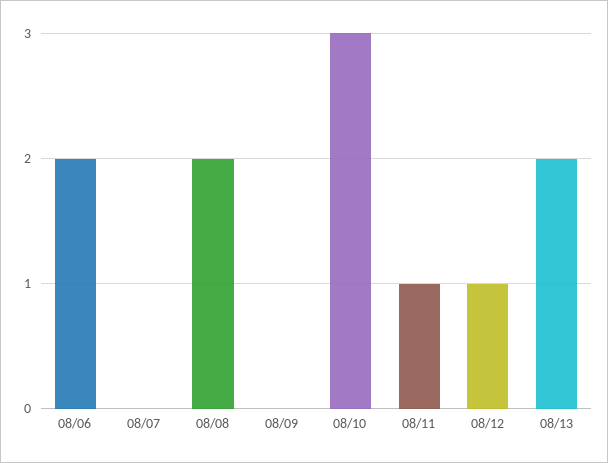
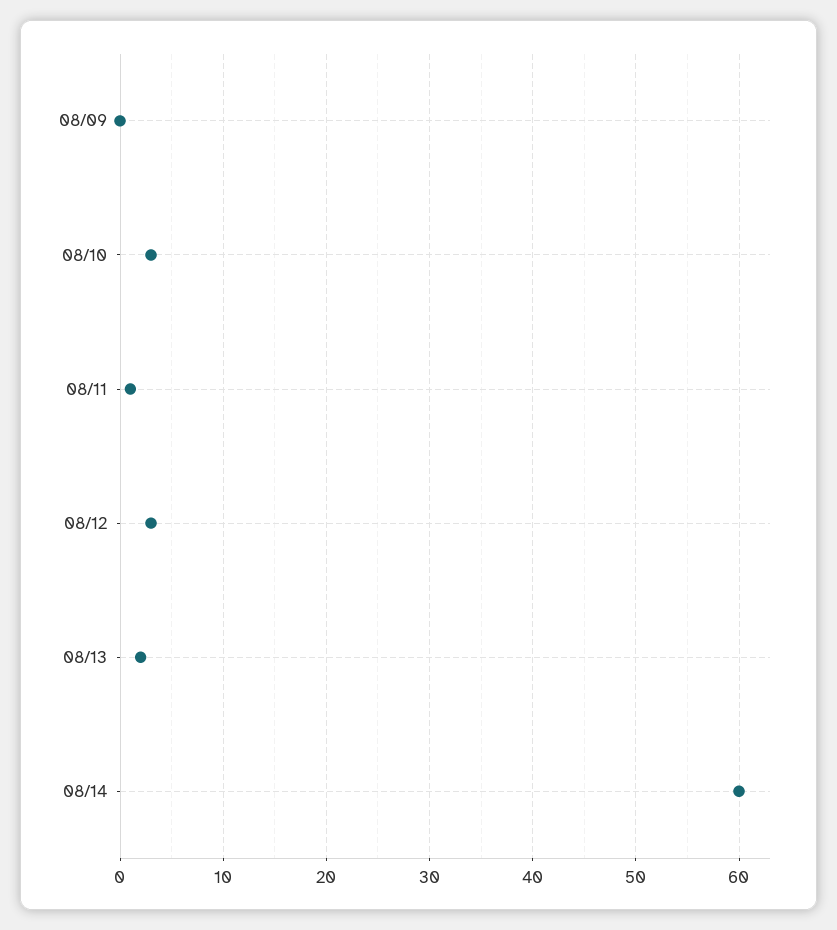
08/06: 2 -> none
08/07: 0 -> none
08/08: 2 -> none
08/12: 1 -> 3
08/14: none -> 60

